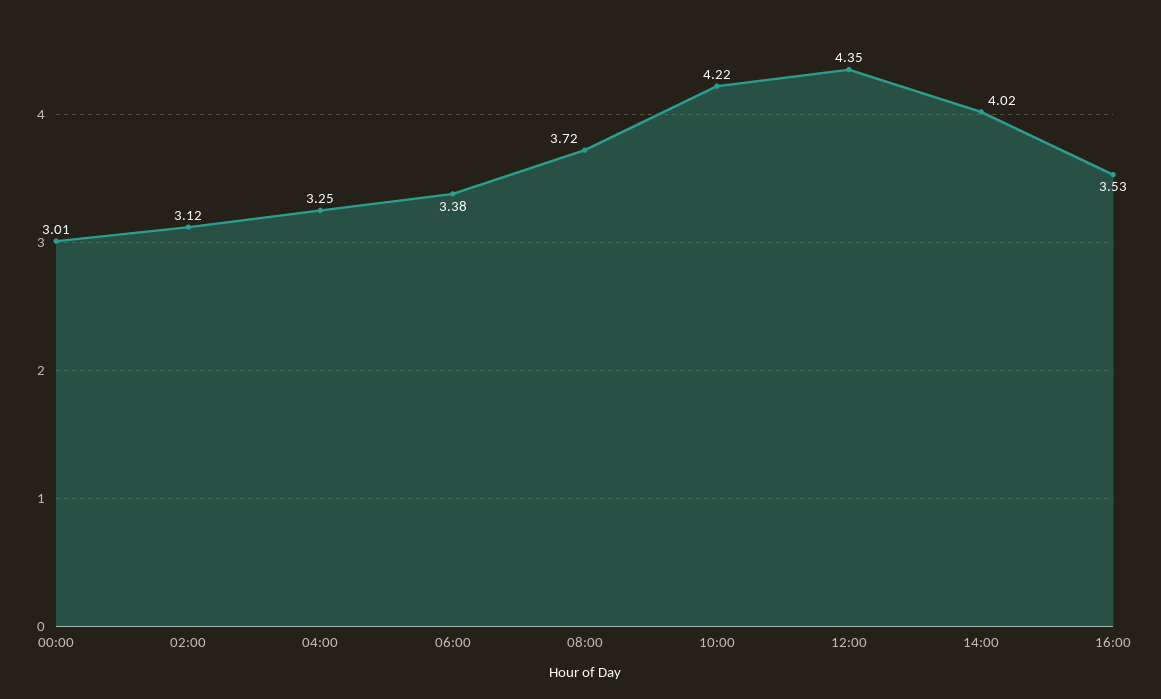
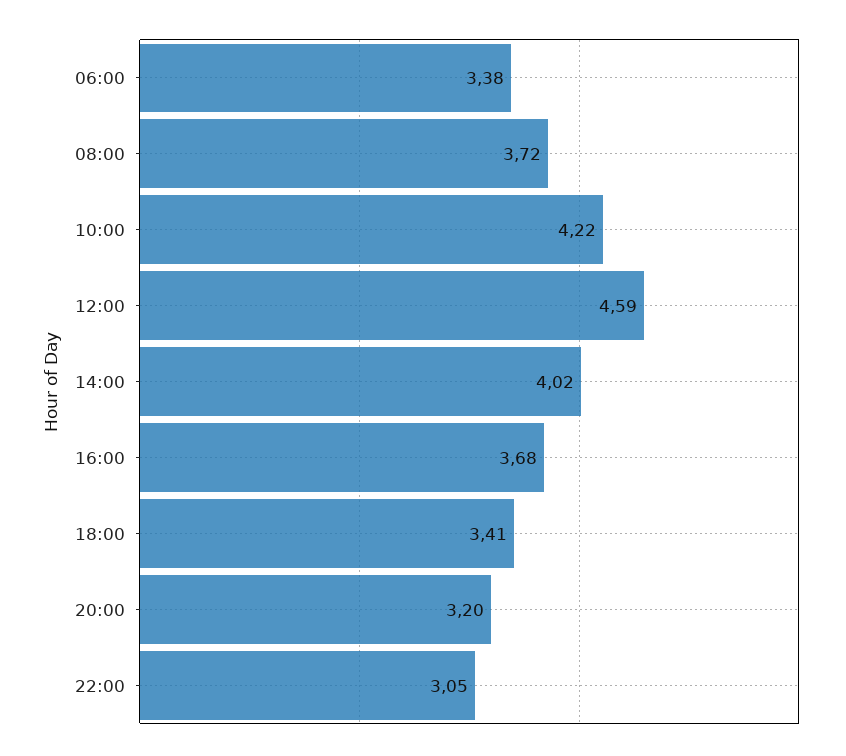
00:00: 3.01 -> none
02:00: 3.12 -> none
04:00: 3.25 -> none
12:00: 4.35 -> 4.59
16:00: 3.53 -> 3.68
18:00: none -> 3.41
20:00: none -> 3.2
22:00: none -> 3.05

